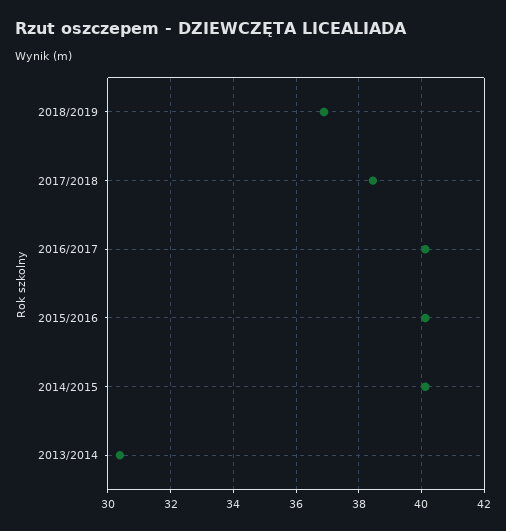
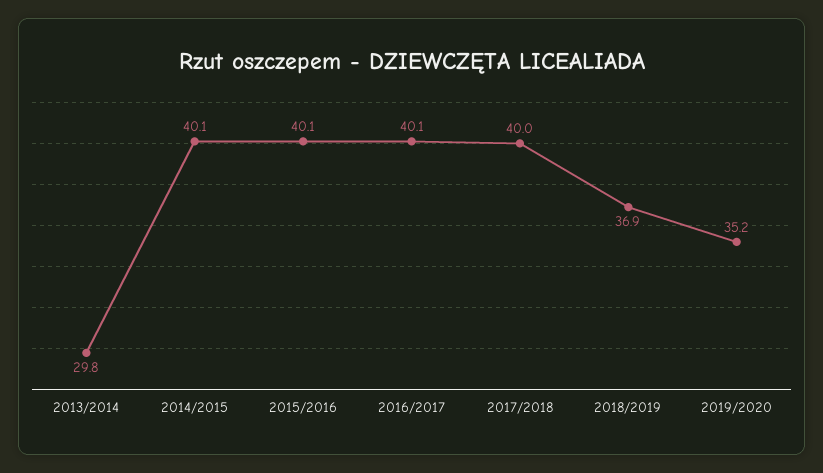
2017/2018: 38.4 -> 40
2013/2014: 30.4 -> 29.8
2019/2020: none -> 35.2

